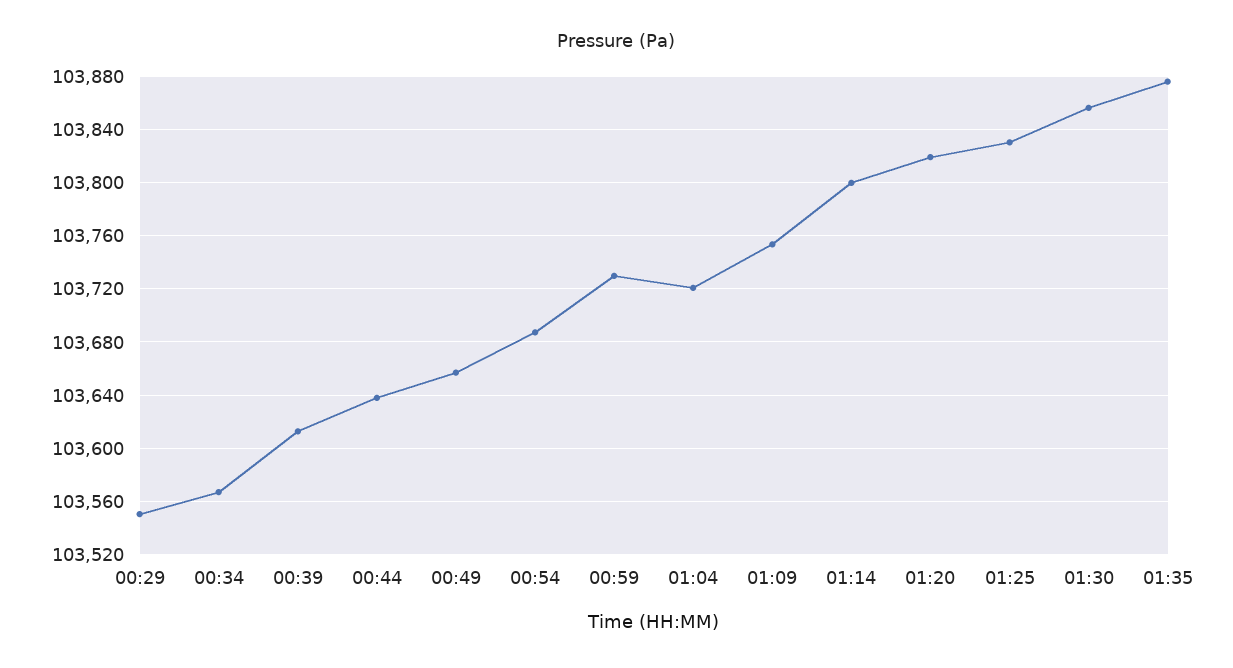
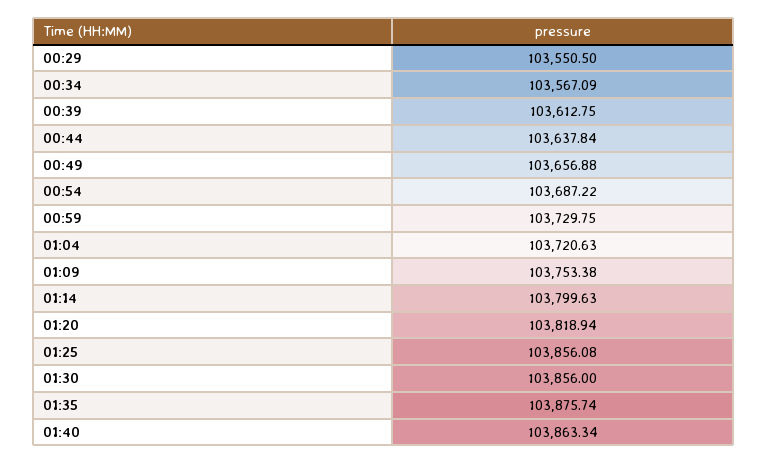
01:25: 103830 -> 103856.08
01:40: none -> 103863.34

